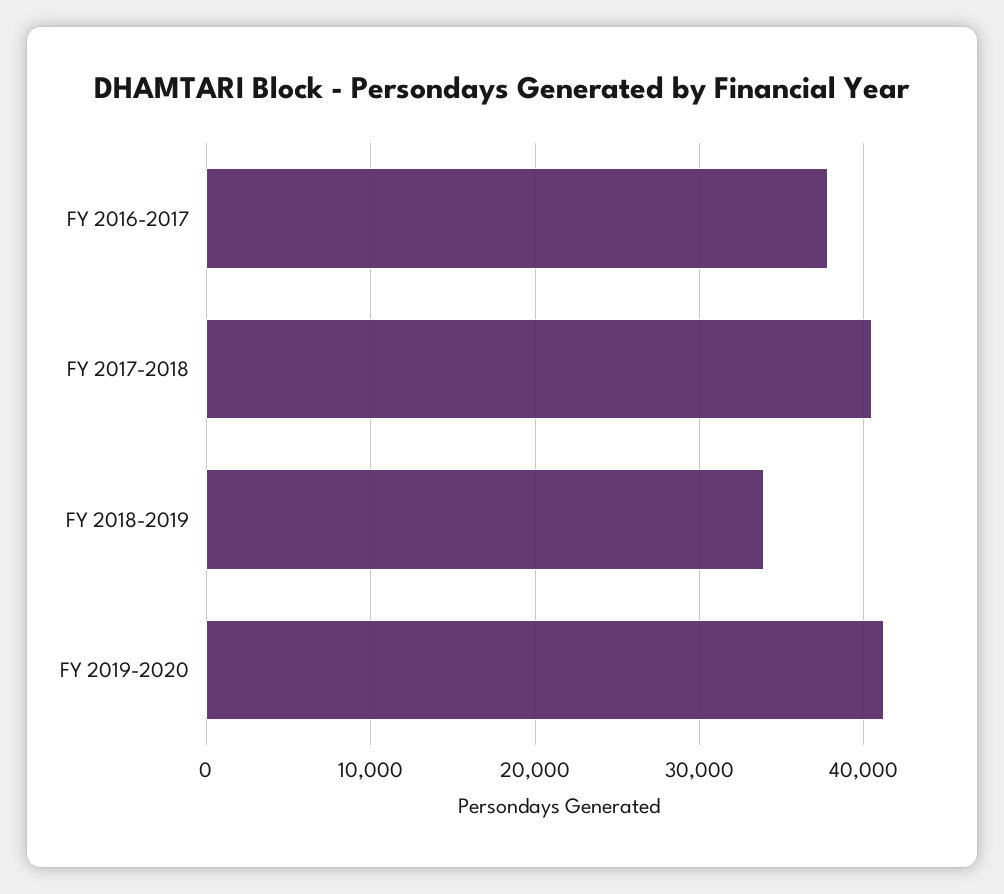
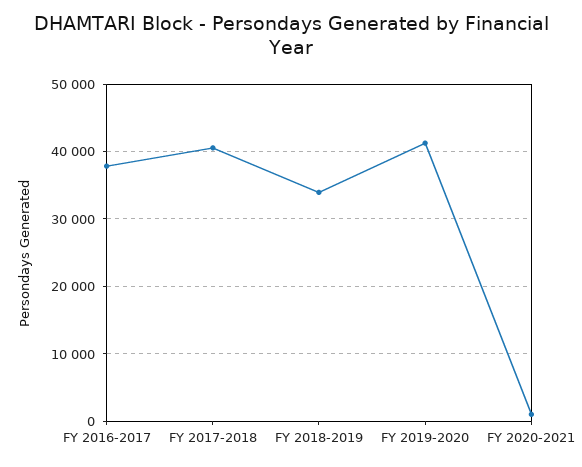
FY 2020-2021: none -> 1000

